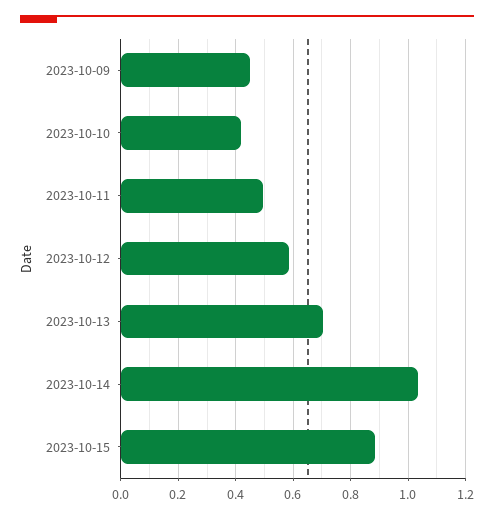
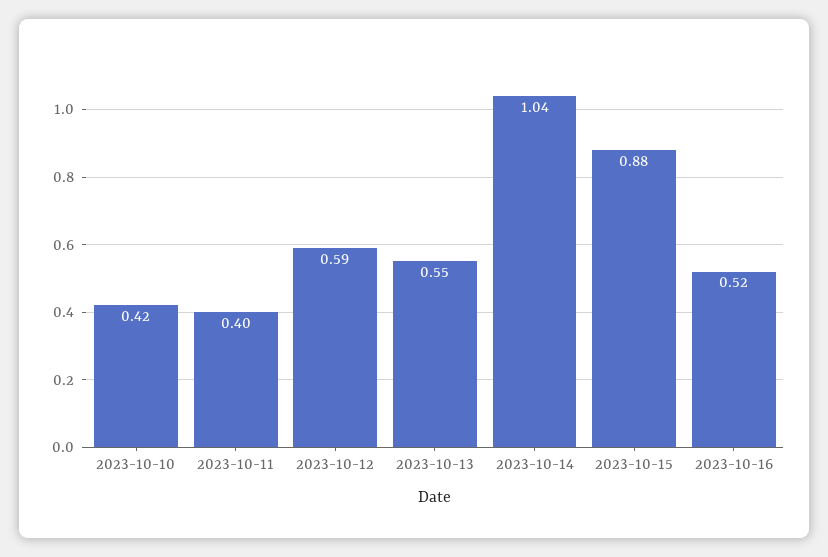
2023-10-09: 0.45 -> none
2023-10-11: 0.5 -> 0.4
2023-10-13: 0.7 -> 0.55
2023-10-16: none -> 0.52

